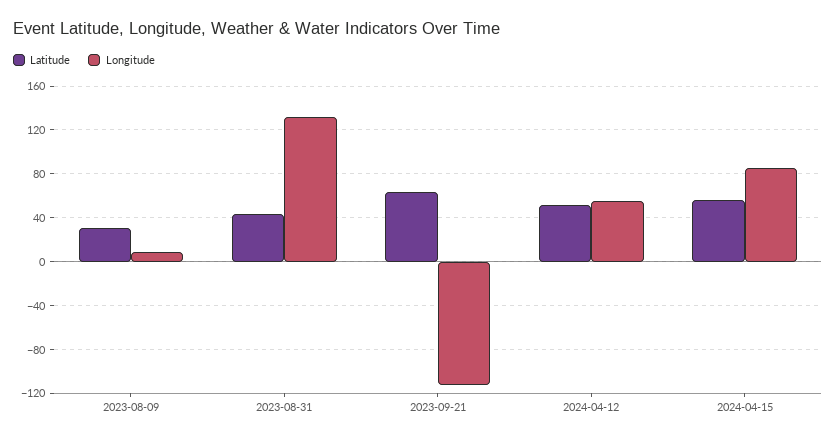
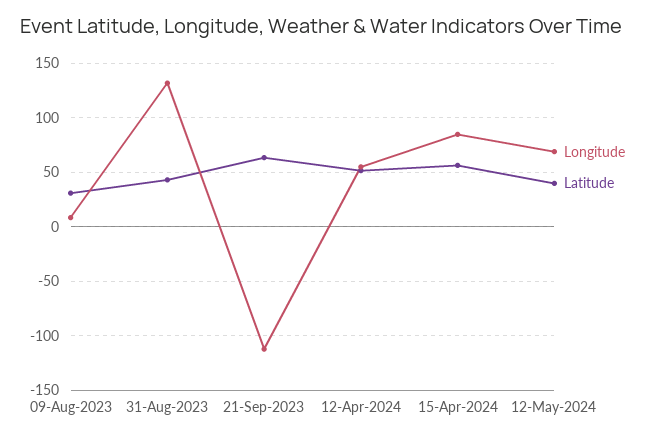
Longitude, 12-May-2024: none -> 70
Latitude, 12-May-2024: none -> 40

